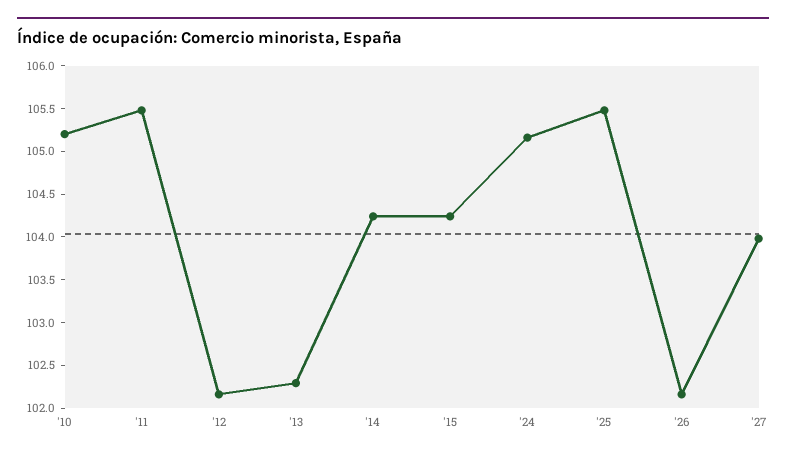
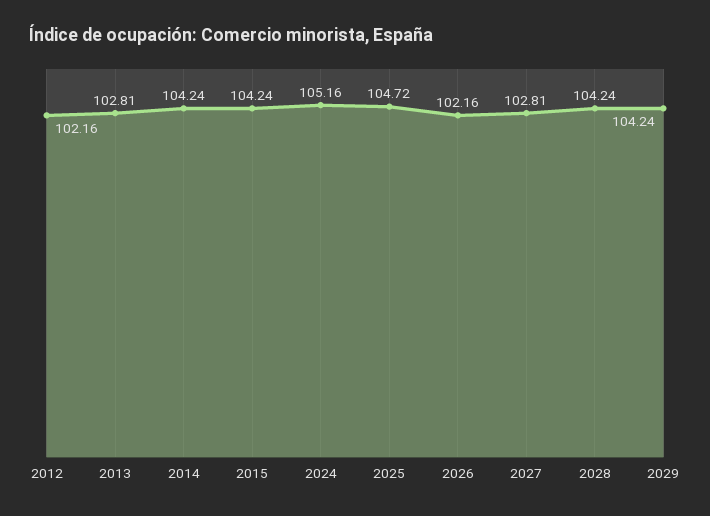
'10: 105.2 -> none
'11: 105.5 -> none
'13: 102.3 -> 102.81
'25: 105.5 -> 104.72
'27: 104 -> 102.81
2028: none -> 104.24
2029: none -> 104.24

